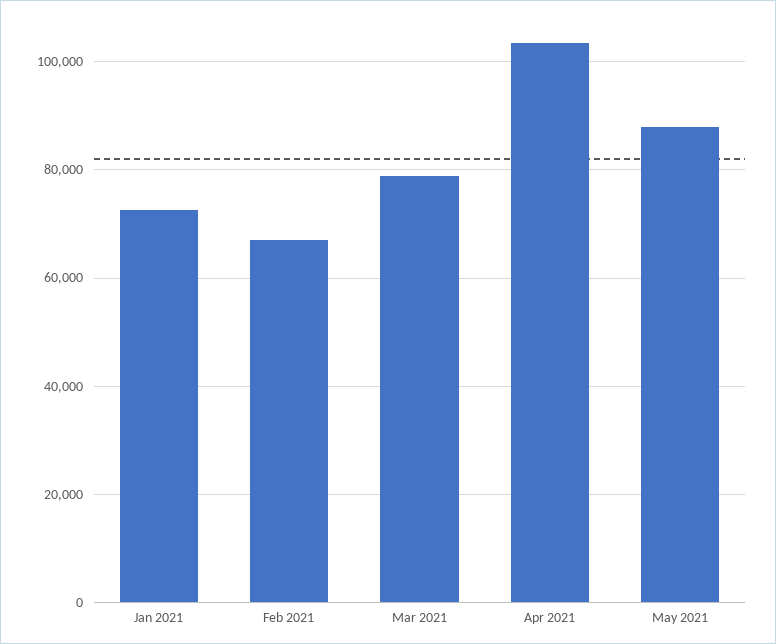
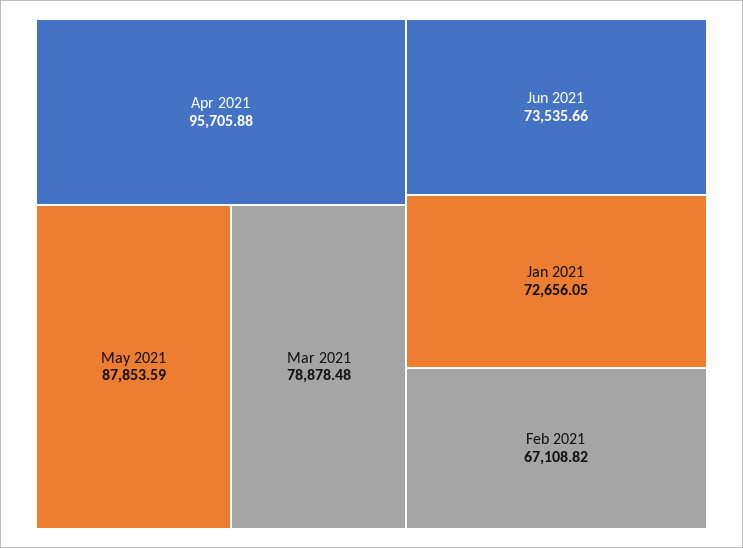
Apr 2021: 104000 -> 95705.88
Jun 2021: none -> 73535.66

